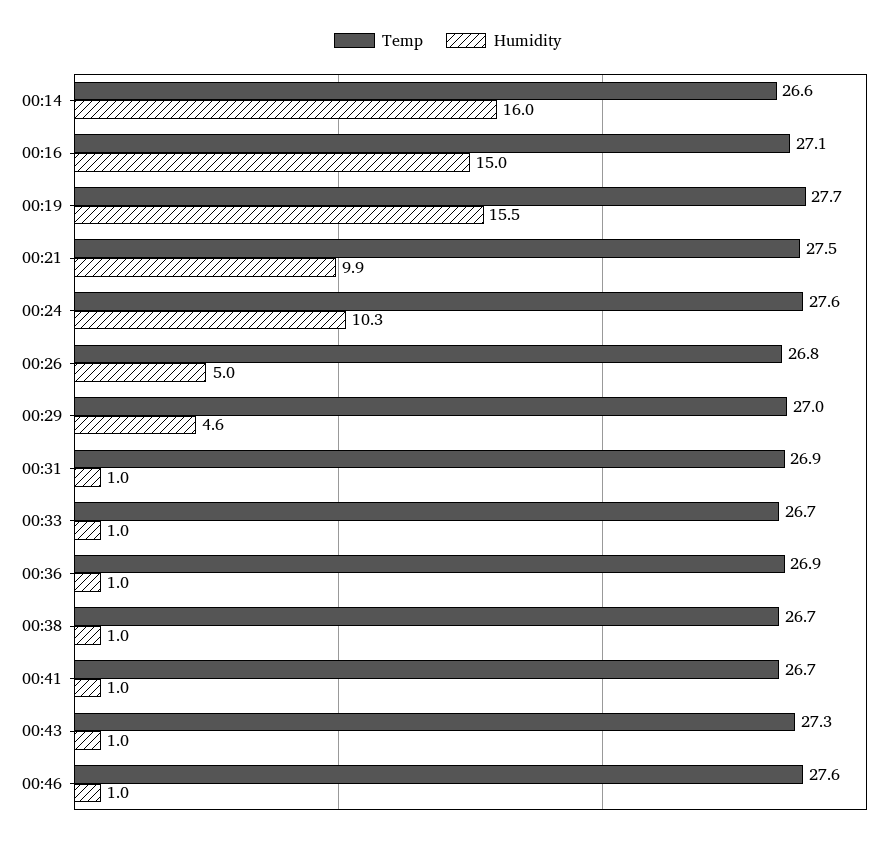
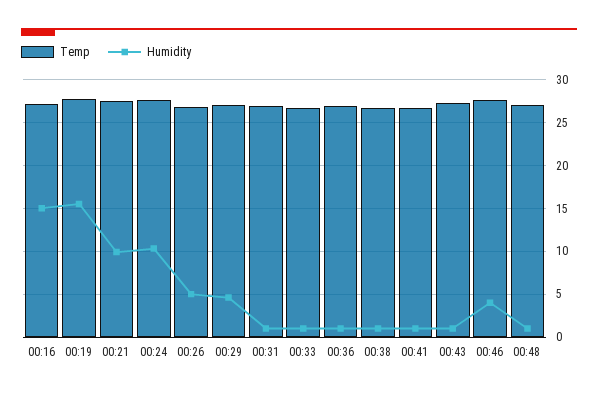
Temp, 00:14: 26.6 -> none
Humidity, 00:14: 16 -> none
Humidity, 00:46: 1 -> 4
Temp, 00:48: none -> 27
Humidity, 00:48: none -> 1

